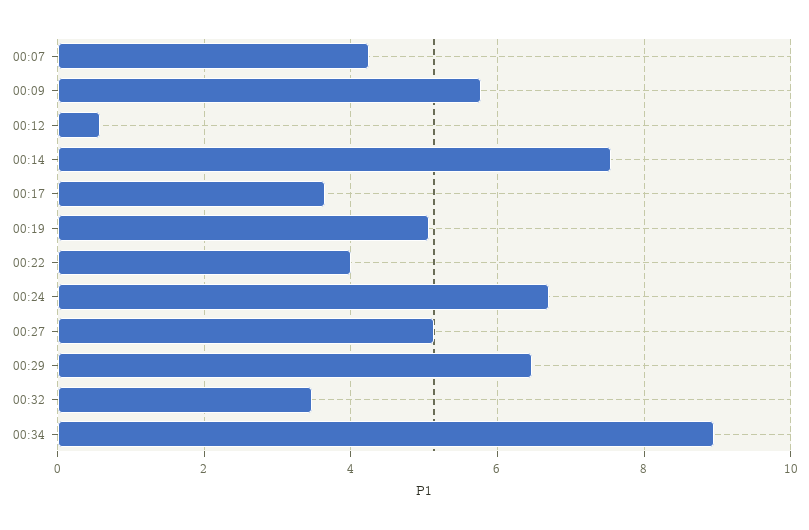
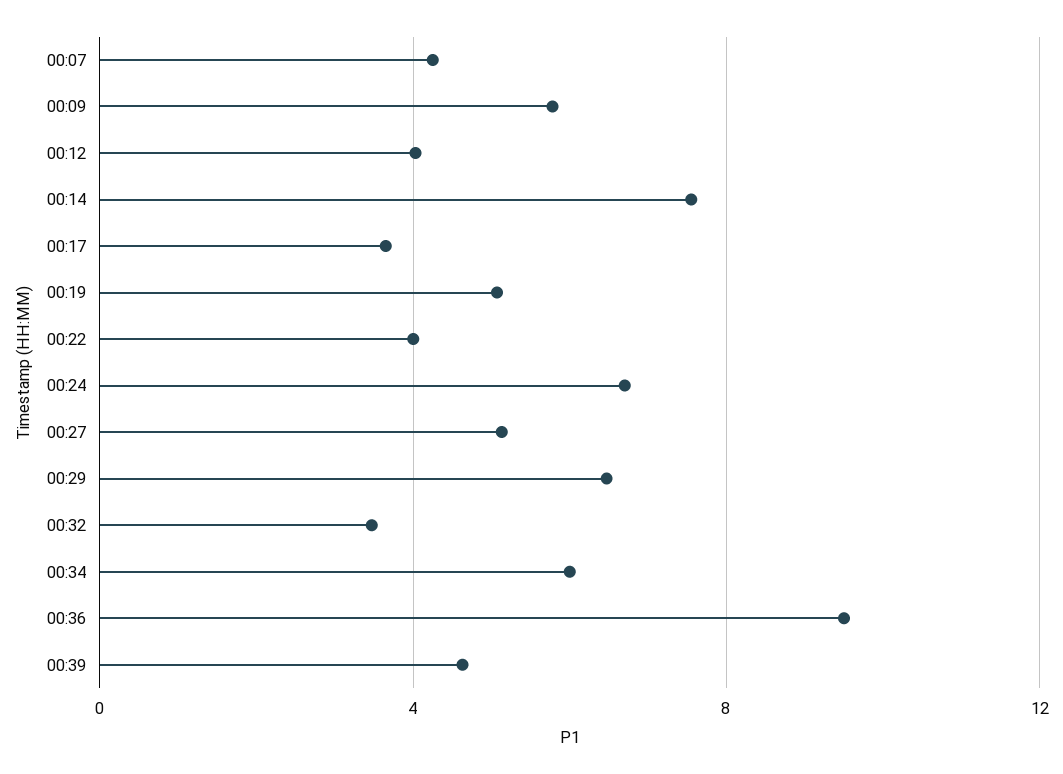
00:12: 0.6 -> 4
00:34: 9 -> 6
00:36: none -> 9.5
00:39: none -> 4.5

